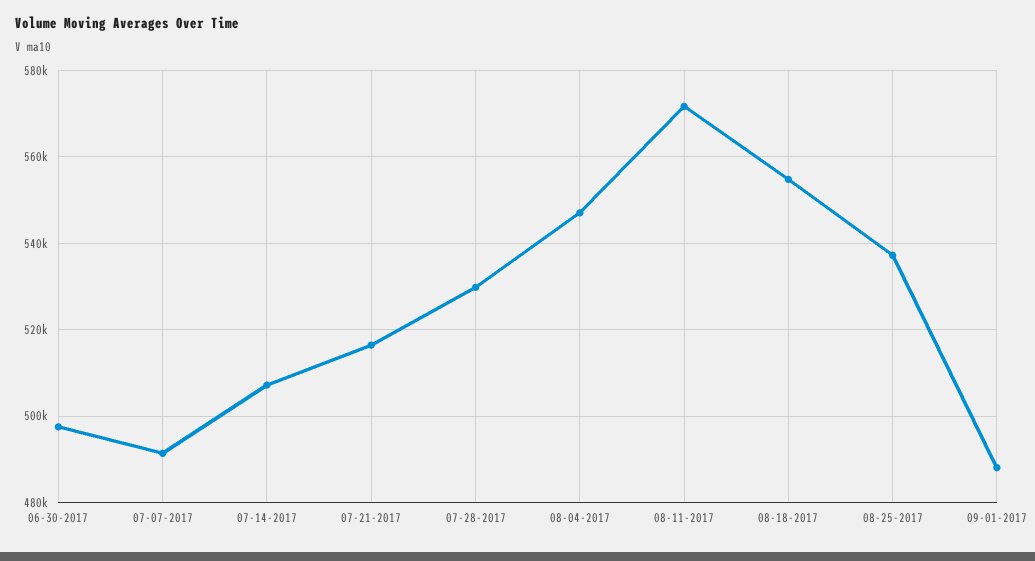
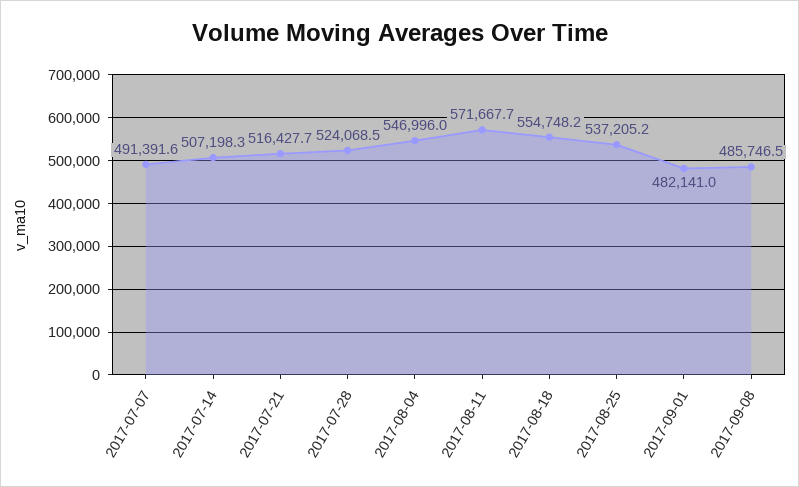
06-30-2017: 498000 -> none
07-28-2017: 530000 -> 524068.5
09-01-2017: 488000 -> 482141
2017-09-08: none -> 485746.5

